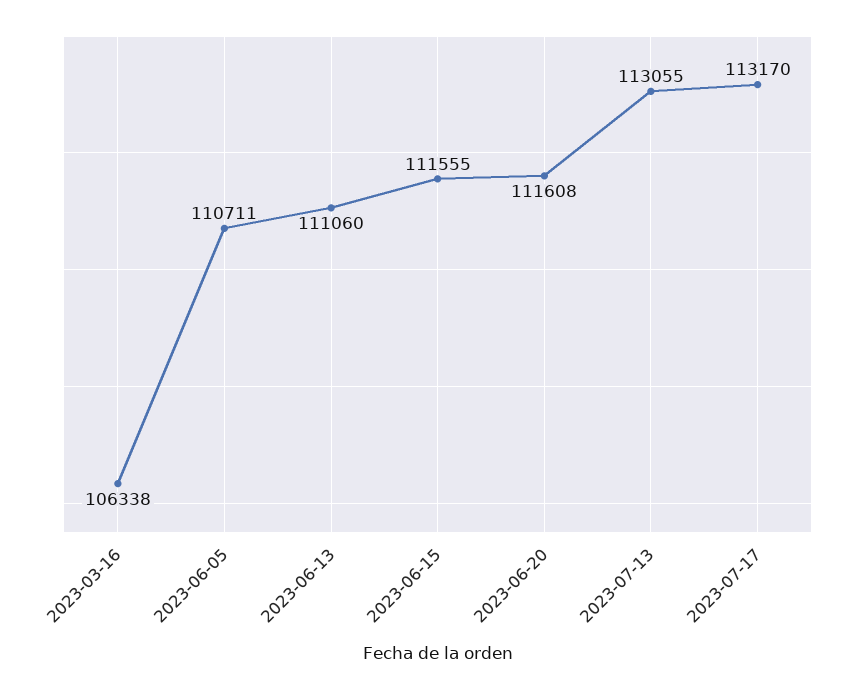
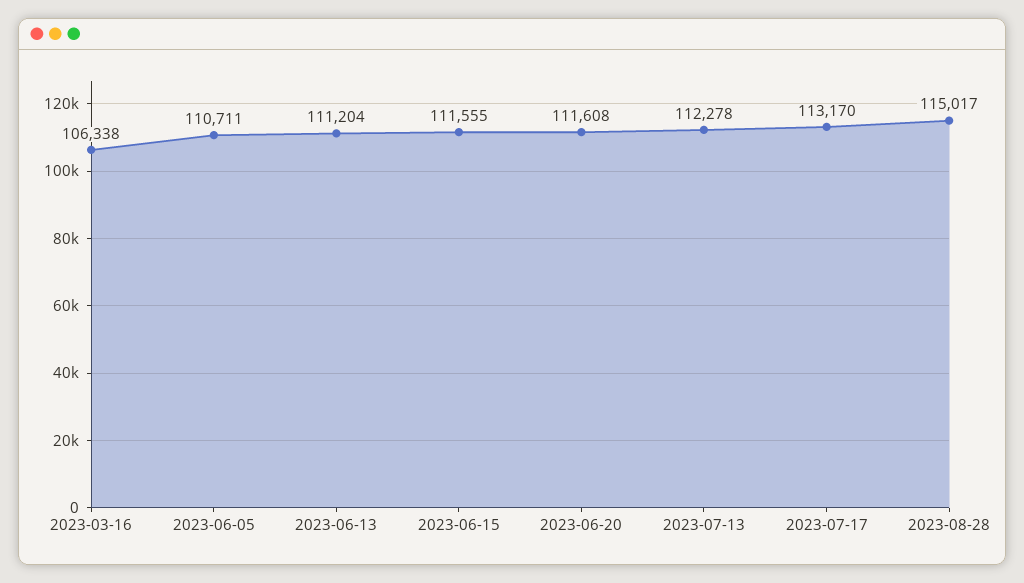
2023-06-13: 111060 -> 111204
2023-07-13: 113055 -> 112278
2023-08-28: none -> 115017

